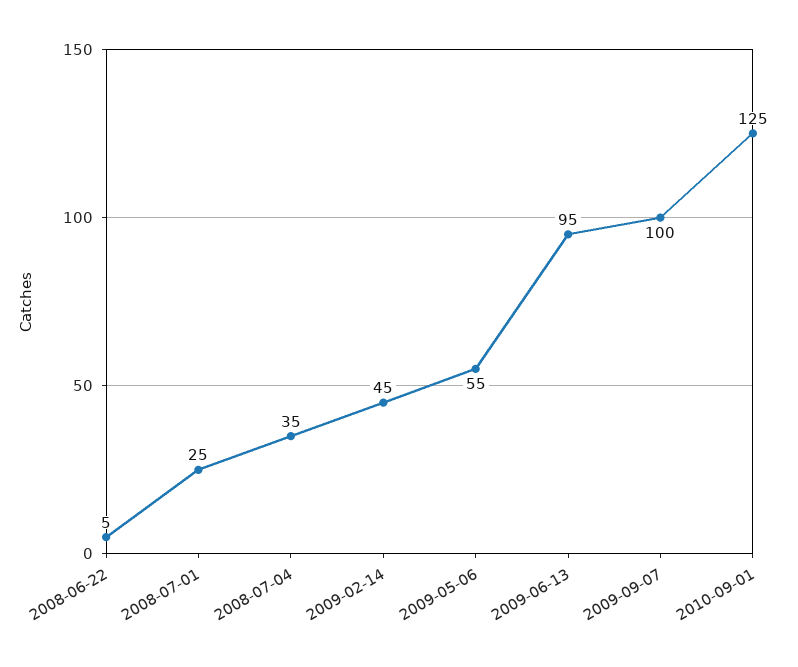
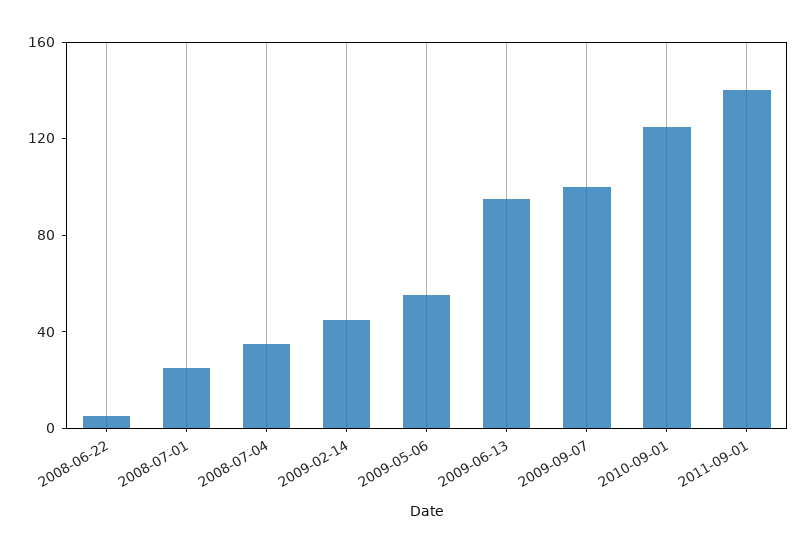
2011-09-01: none -> 140

